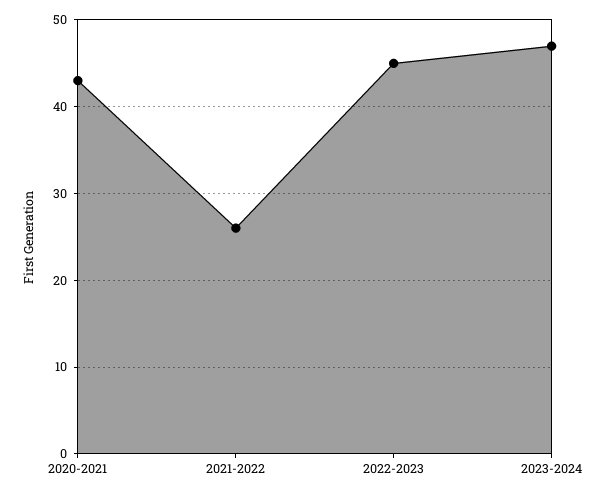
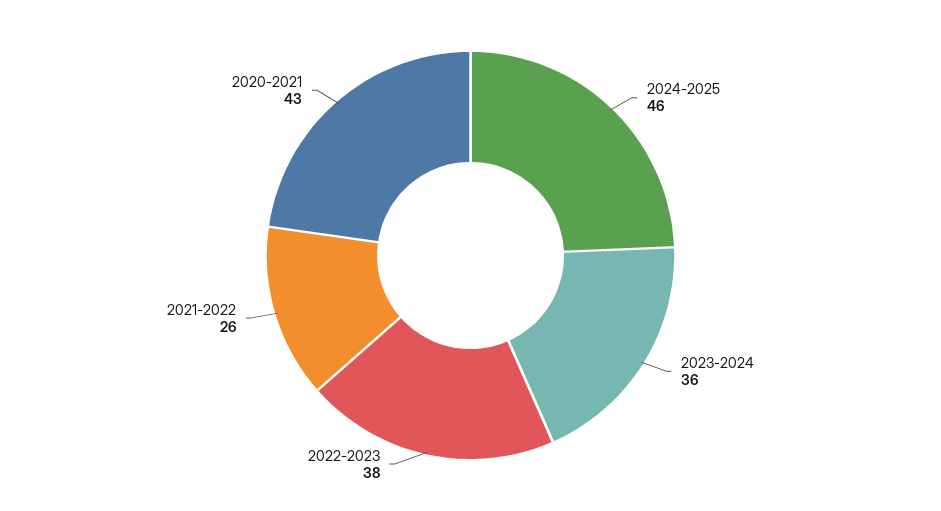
2022-2023: 45 -> 38
2023-2024: 47 -> 36
2024-2025: none -> 46

